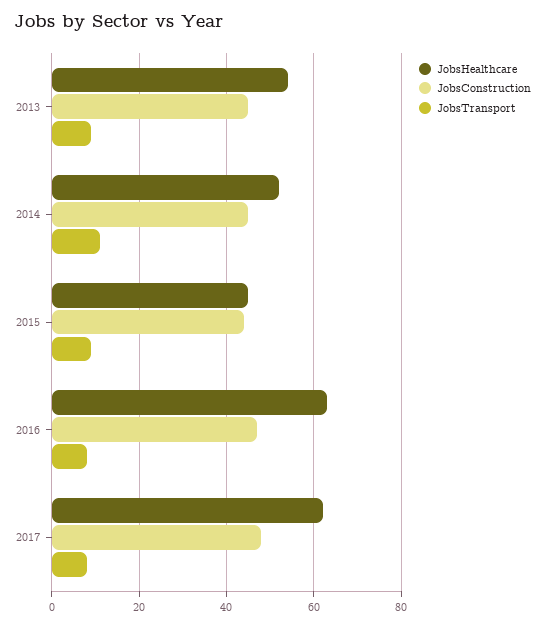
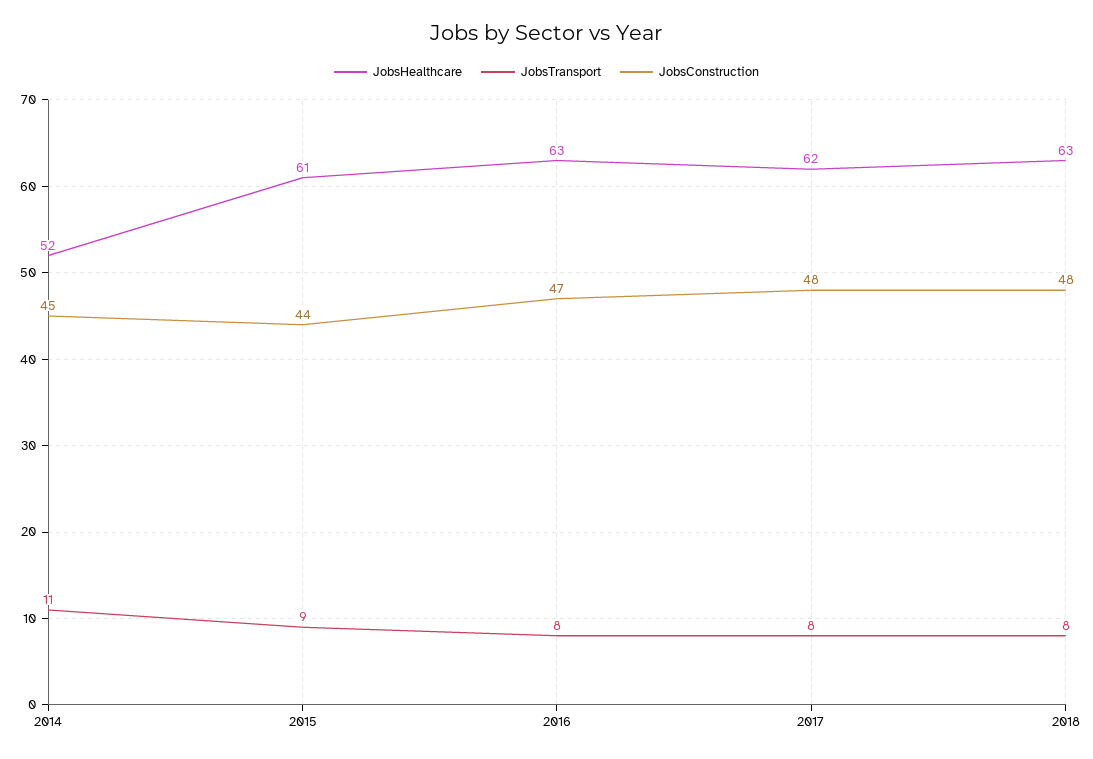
JobsHealthcare, 2013: 55 -> none
JobsConstruction, 2013: 45 -> none
JobsTransport, 2013: 10 -> none
JobsHealthcare, 2015: 45 -> 61
JobsHealthcare, 2018: none -> 63
JobsTransport, 2018: none -> 8
JobsConstruction, 2018: none -> 48

